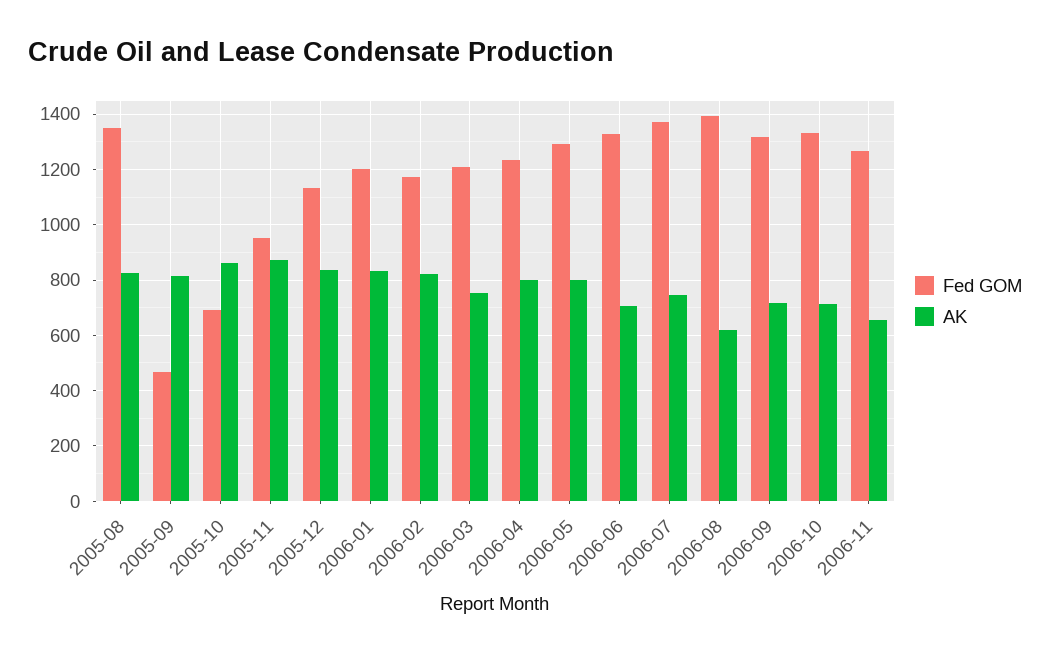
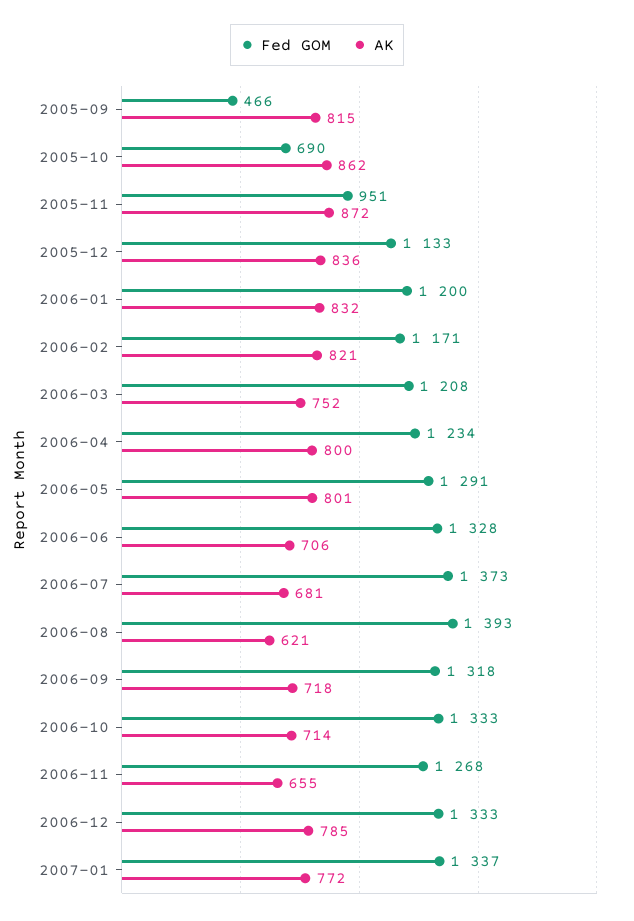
Fed GOM, 2005-08: 1350 -> none
AK, 2005-08: 825 -> none
AK, 2006-07: 750 -> 681
Fed GOM, 2006-12: none -> 1333
AK, 2006-12: none -> 785
Fed GOM, 2007-01: none -> 1337
AK, 2007-01: none -> 772

